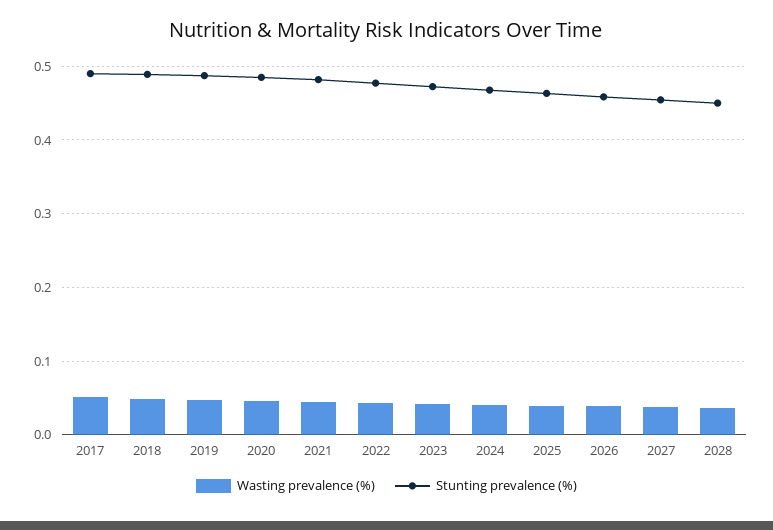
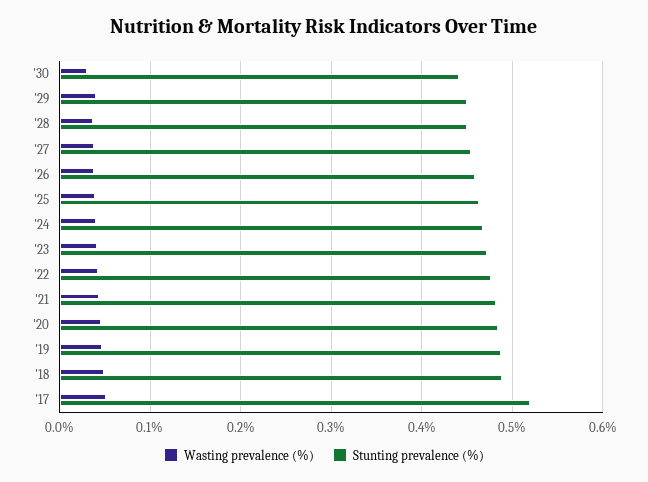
Stunting prevalence (%), 2017: 0.49 -> 0.52
Wasting prevalence (%), '30: none -> 0.03
Stunting prevalence (%), '30: none -> 0.44
Wasting prevalence (%), '29: none -> 0.04
Stunting prevalence (%), '29: none -> 0.45

